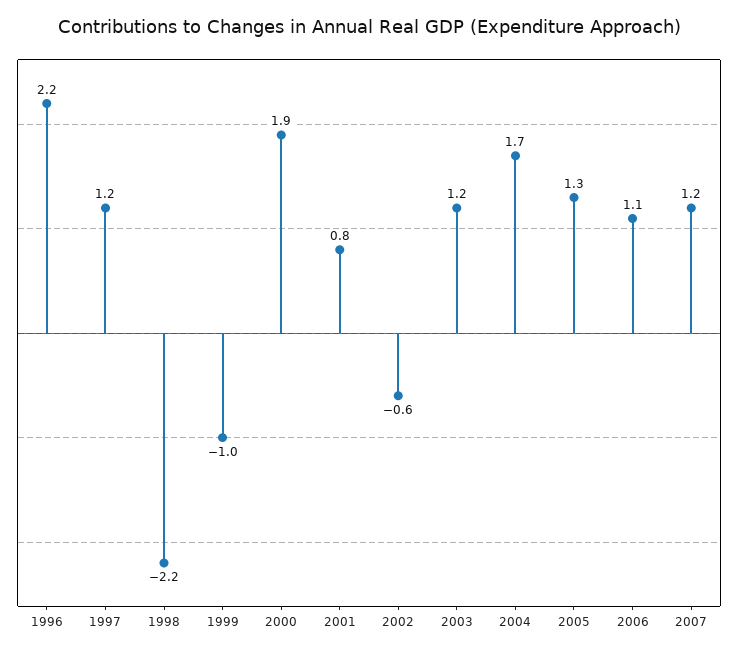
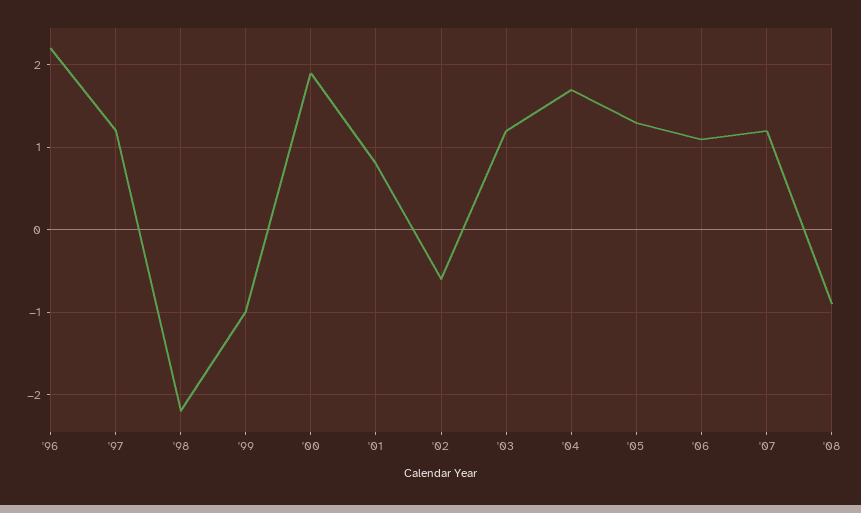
'08: none -> -0.9

